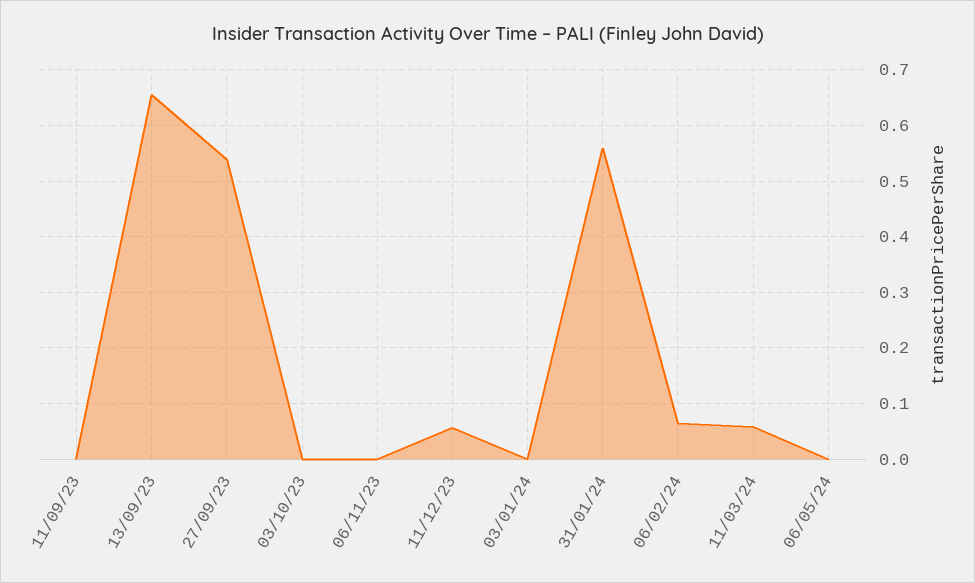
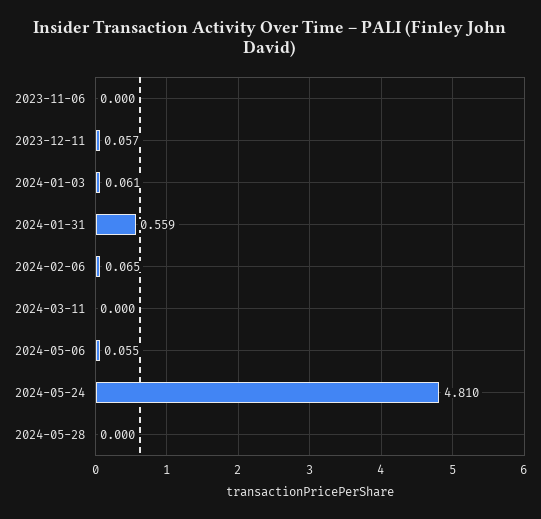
11/09/23: 0 -> none
13/09/23: 0.66 -> none
27/09/23: 0.54 -> none
03/10/23: 0 -> none
03/01/24: 0 -> 0.061
11/03/24: 0.06 -> 0
06/05/24: 0 -> 0.055
2024-05-24: none -> 4.81
2024-05-28: none -> 0

